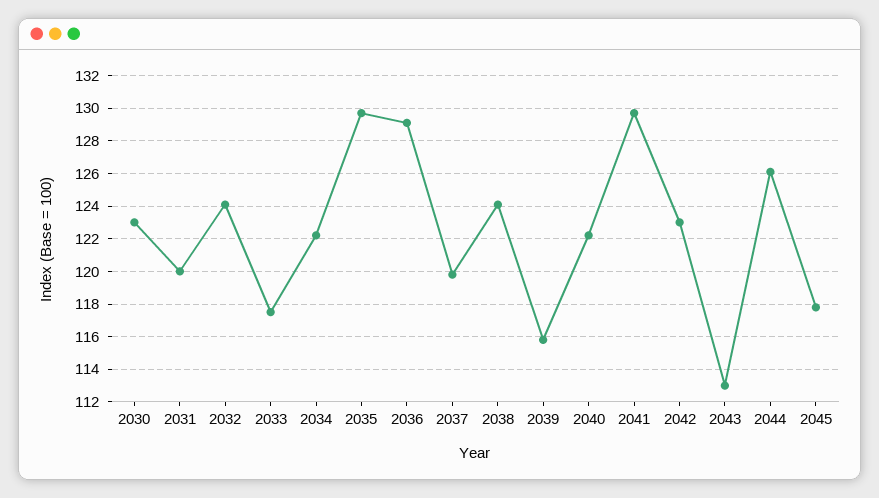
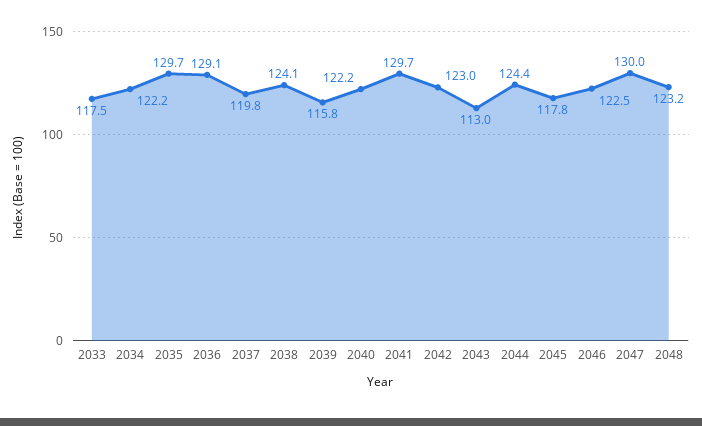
2030: 123 -> none
2031: 120 -> none
2032: 124 -> none
2044: 126 -> 124.4
2046: none -> 122.5
2047: none -> 130
2048: none -> 123.2

